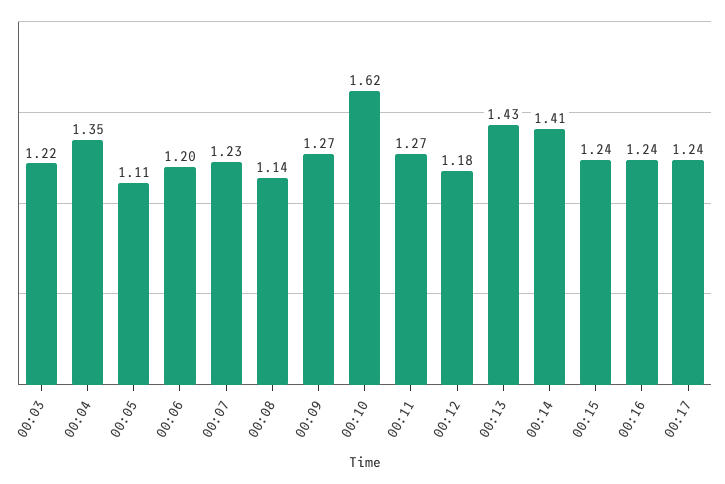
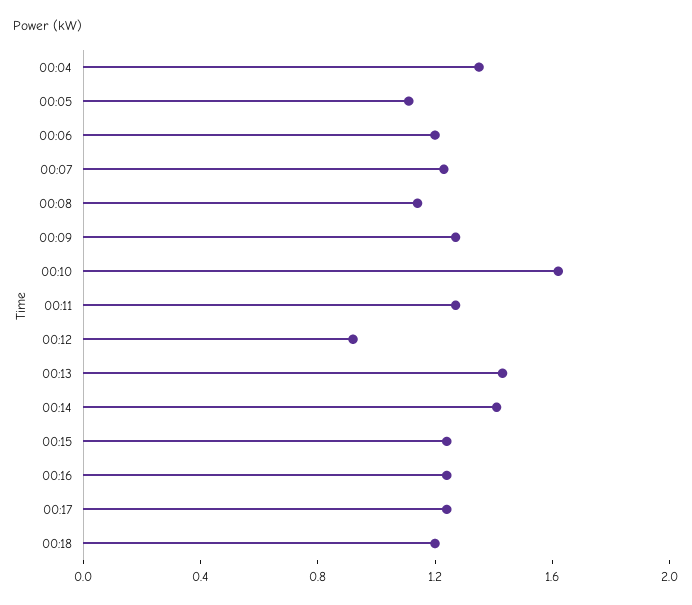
00:03: 1.22 -> none
00:12: 1.18 -> 0.9
00:18: none -> 1.2

